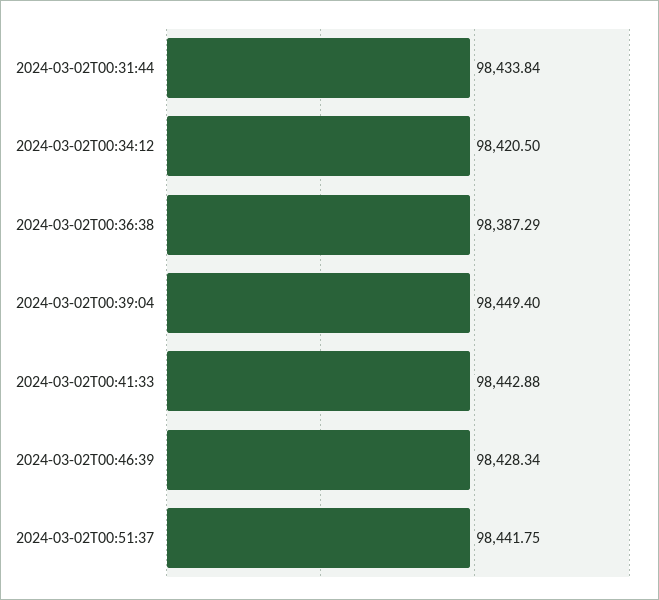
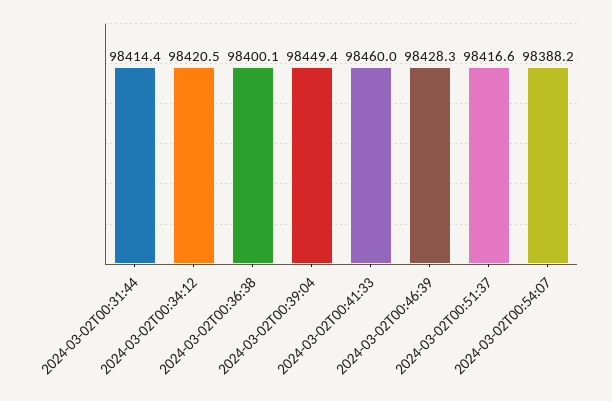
2024-03-02T00:31:44: 98433.84 -> 98414.4
2024-03-02T00:36:38: 98387.29 -> 98400.1
2024-03-02T00:41:33: 98442.88 -> 98460
2024-03-02T00:51:37: 98441.75 -> 98416.6
2024-03-02T00:54:07: none -> 98388.2

